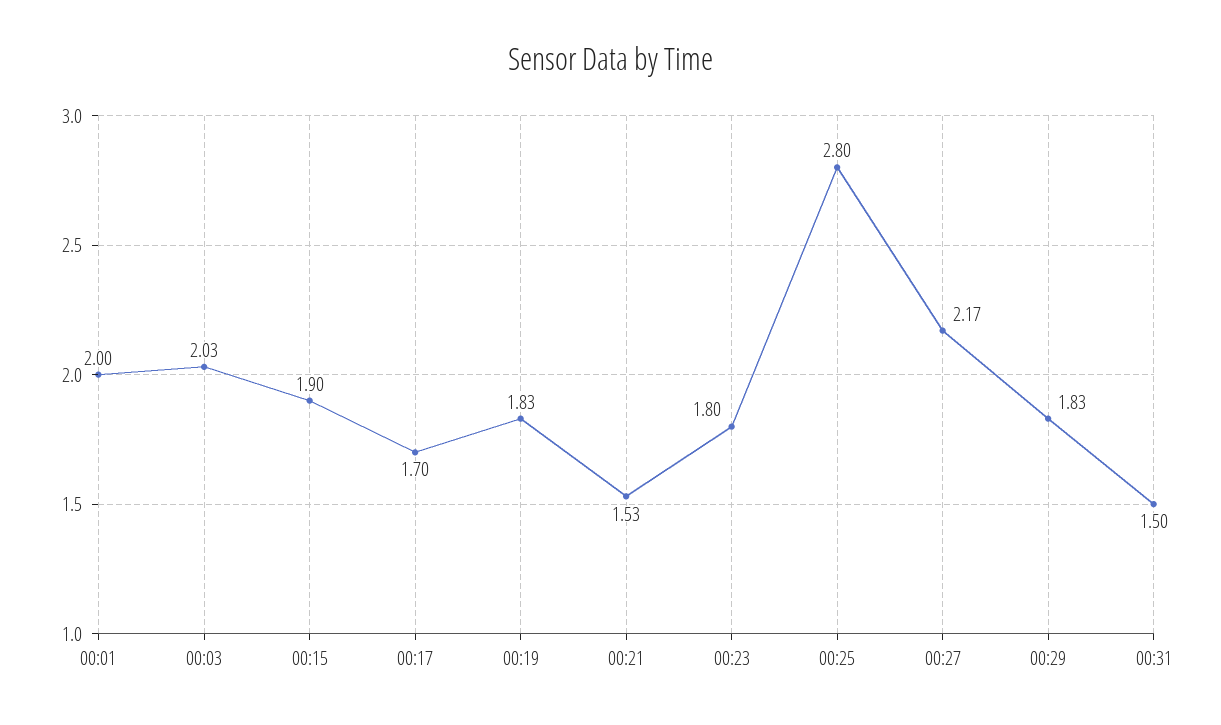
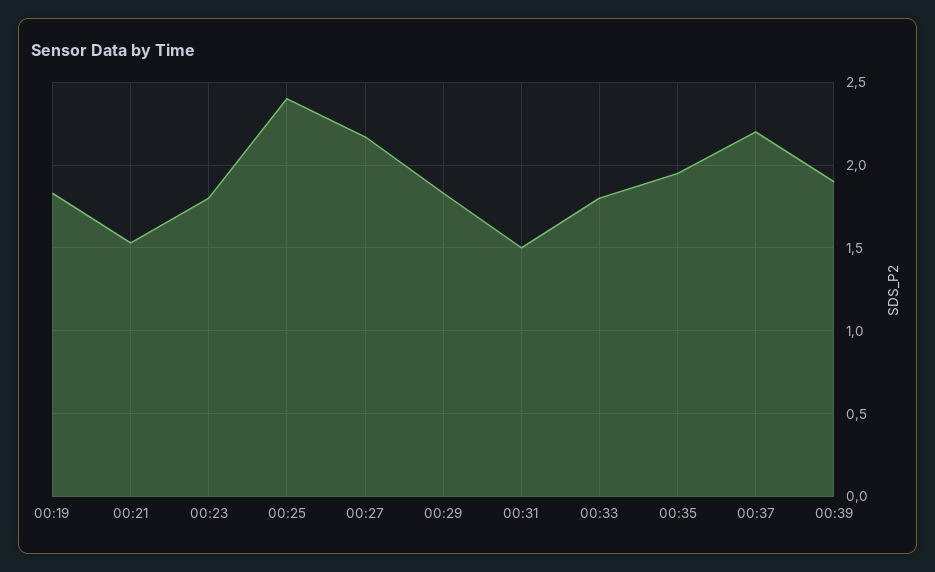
00:01: 2 -> none
00:03: 2.03 -> none
00:15: 1.9 -> none
00:17: 1.7 -> none
00:25: 2.8 -> 2.4
00:33: none -> 1.8
00:35: none -> 1.95
00:37: none -> 2.2
00:39: none -> 1.9

